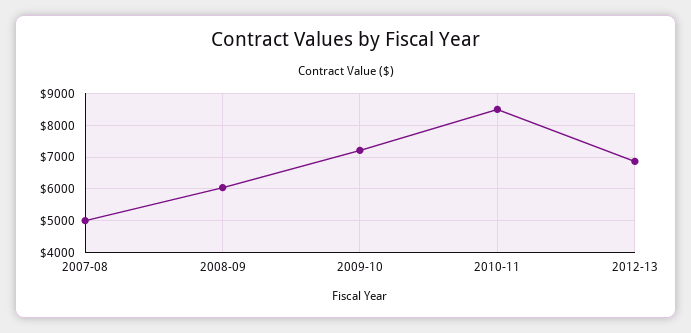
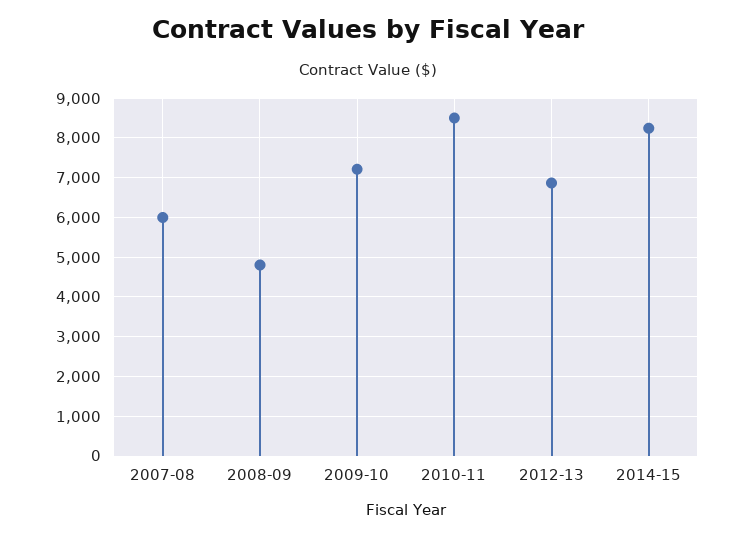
2007-08: 5000 -> 6000
2008-09: 6000 -> 4800
2014-15: none -> 8200

